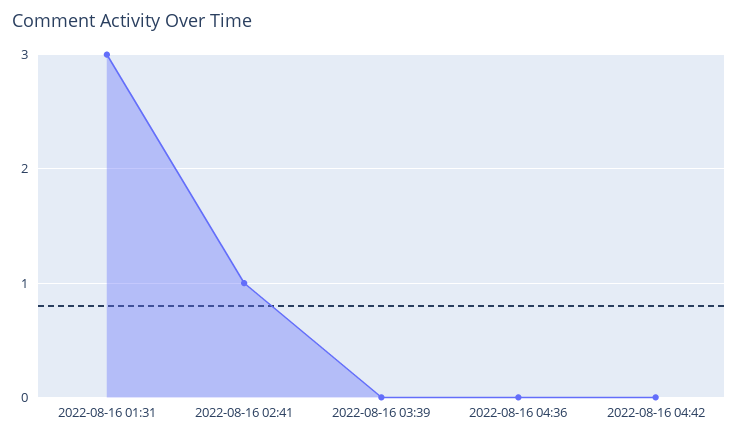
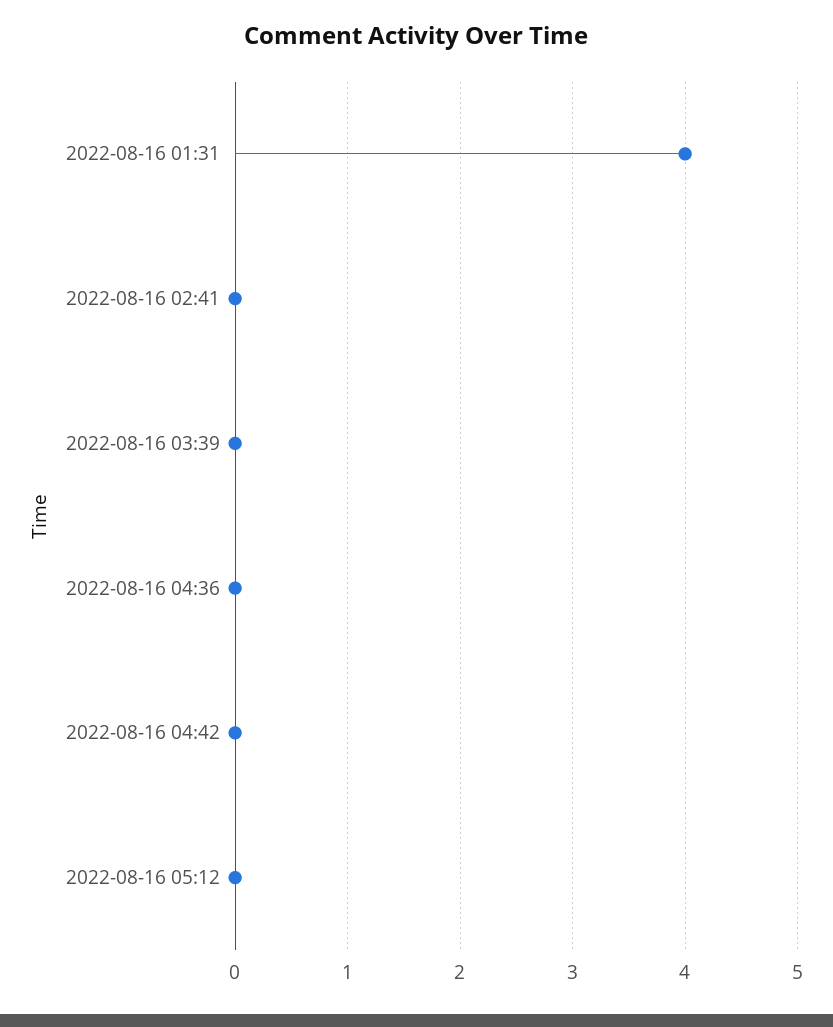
2022-08-16 01:31: 3 -> 4
2022-08-16 02:41: 1 -> 0
2022-08-16 05:12: none -> 0

